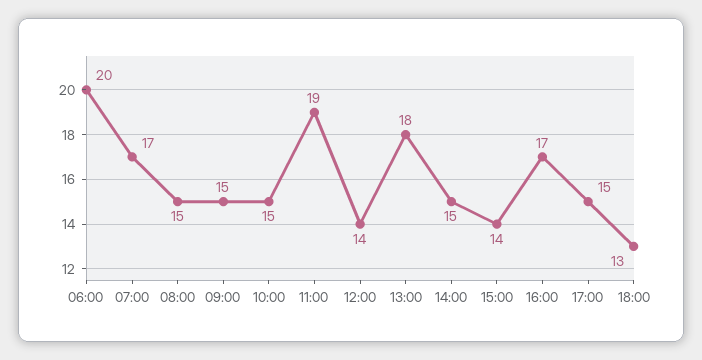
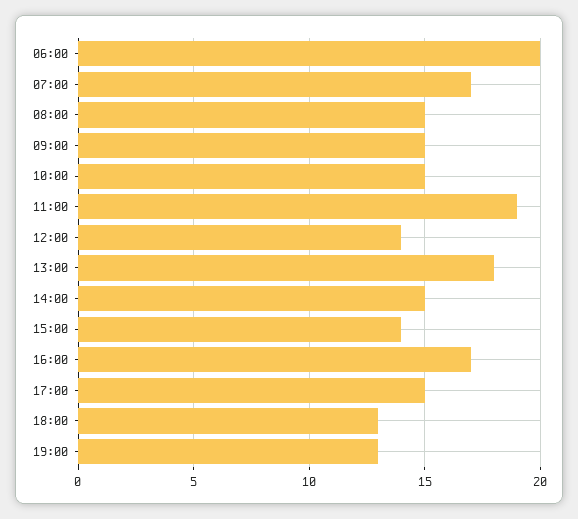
19:00: none -> 13

